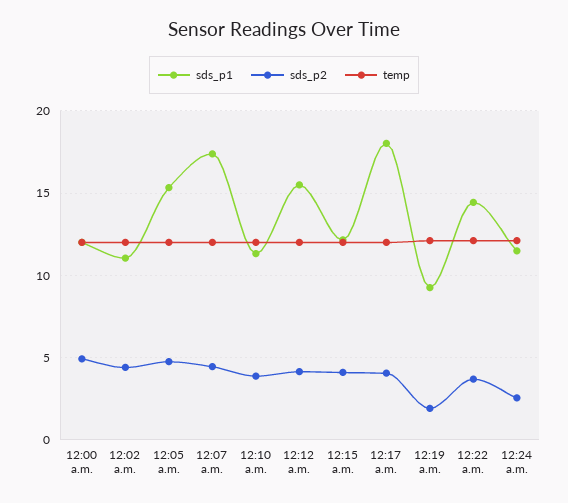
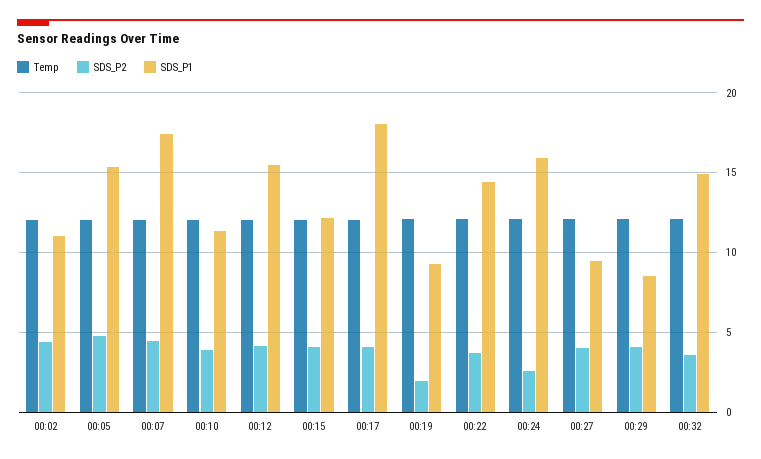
sds_p1, 12:00 a.m.: 12 -> none
sds_p2, 12:00 a.m.: 5 -> none
temp, 12:00 a.m.: 12 -> none
sds_p1, 12:24 a.m.: 11.5 -> 16
temp, 00:27: none -> 12
sds_p2, 00:27: none -> 4
sds_p1, 00:27: none -> 9.5
temp, 00:29: none -> 12
sds_p2, 00:29: none -> 4
sds_p1, 00:29: none -> 8.5
temp, 00:32: none -> 12
sds_p2, 00:32: none -> 3.5
sds_p1, 00:32: none -> 15

